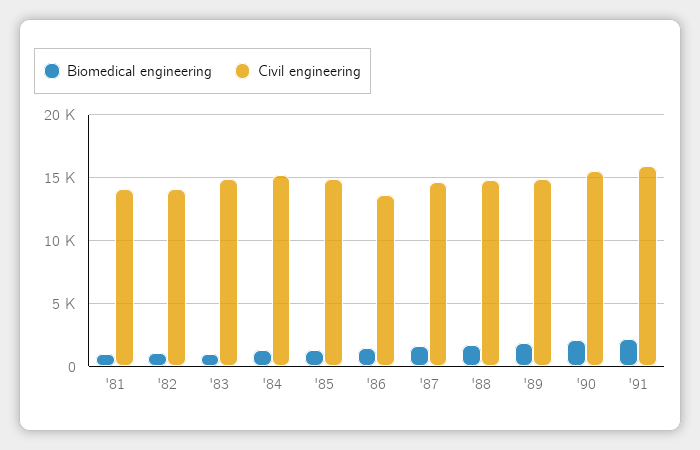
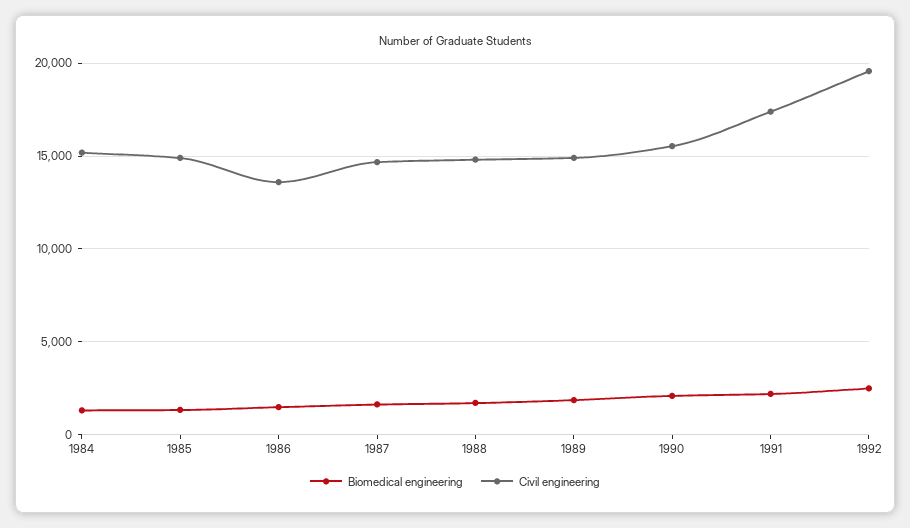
Biomedical engineering, '81: 1000 -> none
Civil engineering, '81: 14000 -> none
Biomedical engineering, '82: 1000 -> none
Civil engineering, '82: 14000 -> none
Biomedical engineering, '83: 1000 -> none
Civil engineering, '83: 15000 -> none
Civil engineering, '91: 16000 -> 17500
Biomedical engineering, 1992: none -> 2500
Civil engineering, 1992: none -> 19500

